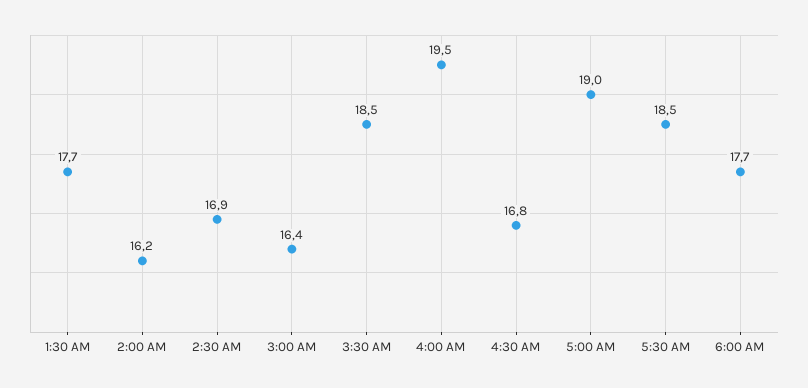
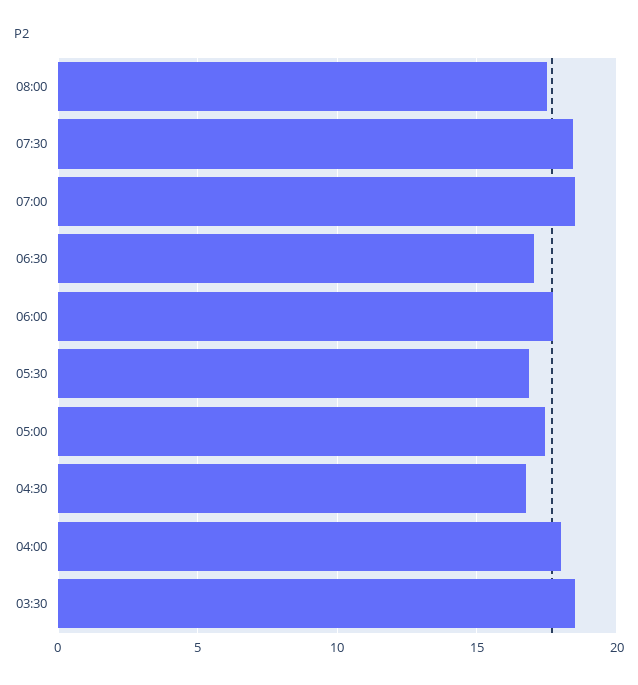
1:30 AM: 17.7 -> none
2:00 AM: 16.2 -> none
2:30 AM: 16.9 -> none
3:00 AM: 16.4 -> none
4:00 AM: 19.5 -> 18
5:00 AM: 19 -> 17.5
5:30 AM: 18.5 -> 17
08:00: none -> 17.5
07:30: none -> 18.5
07:00: none -> 18.5
06:30: none -> 17

